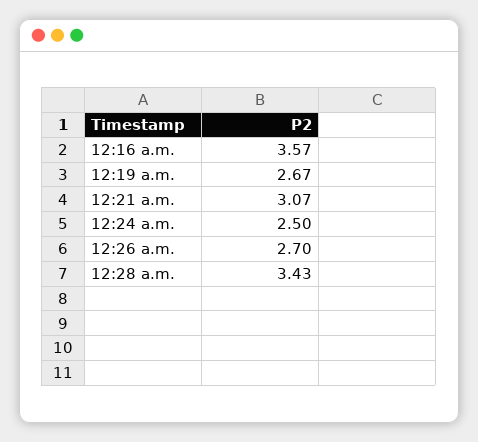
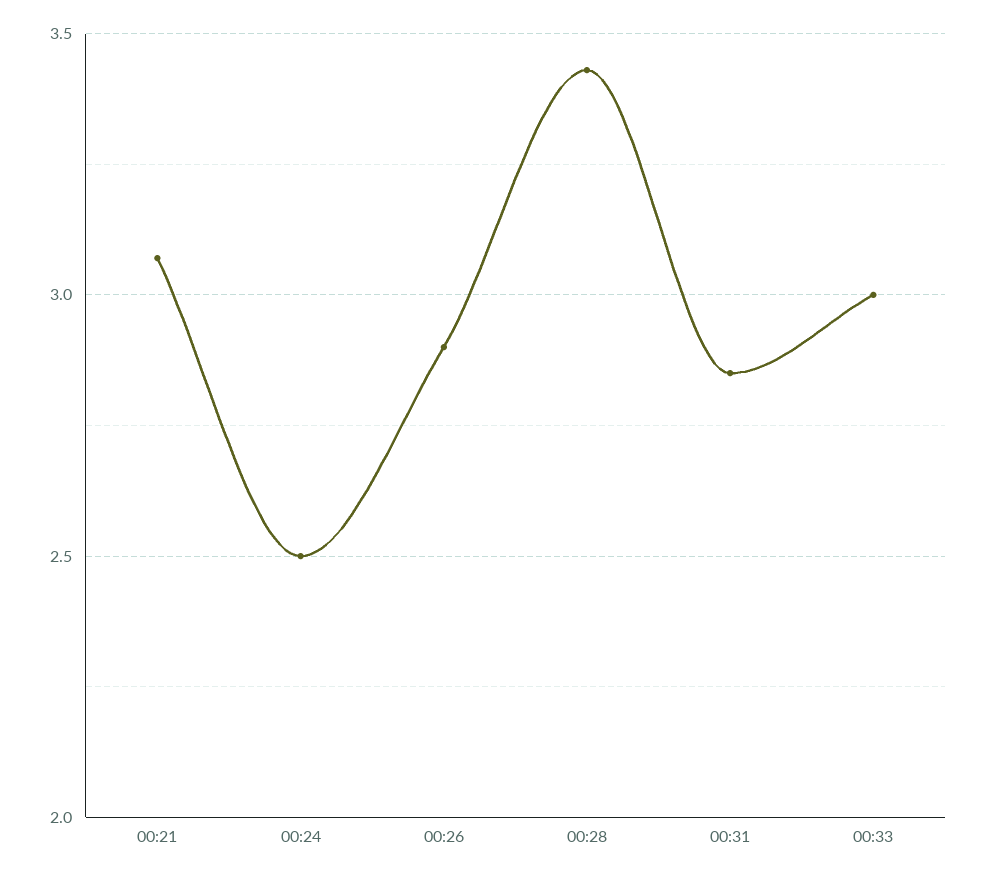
12:16 a.m.: 3.57 -> none
12:19 a.m.: 2.67 -> none
12:26 a.m.: 2.7 -> 2.9
00:31: none -> 2.85
00:33: none -> 3

